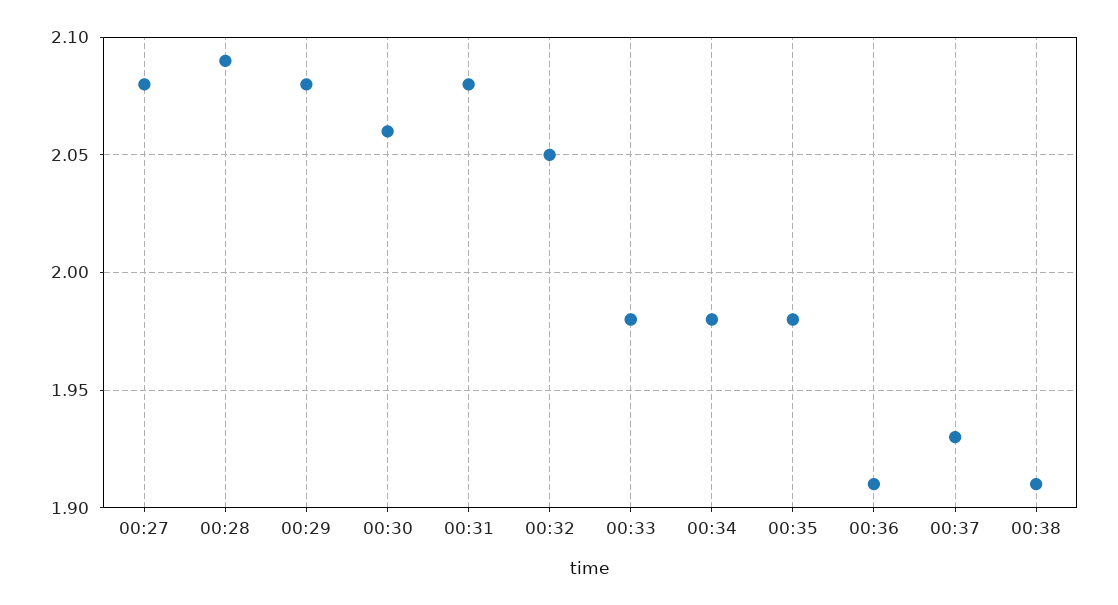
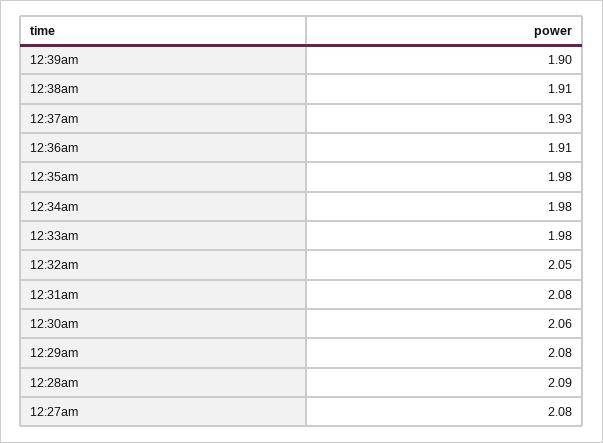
12:39am: none -> 1.9

